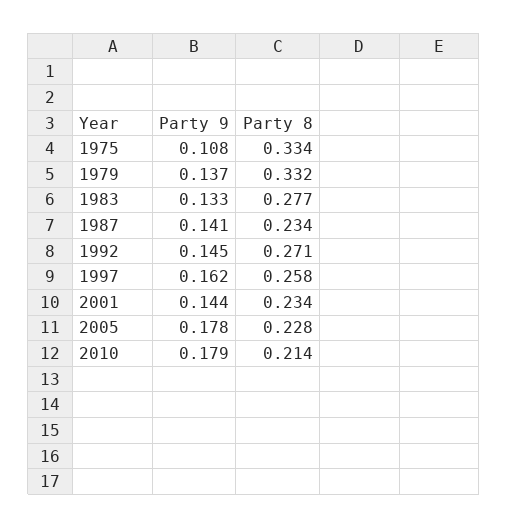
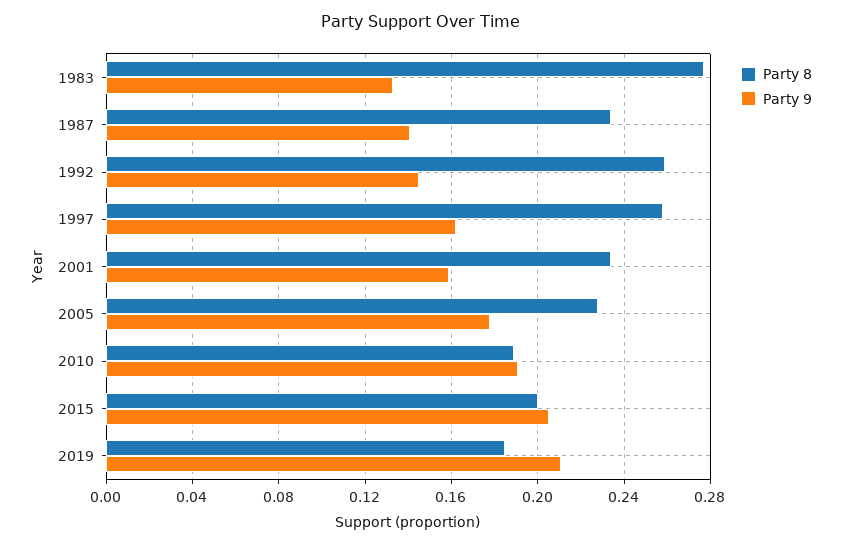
Party 9, 1975: 0.108 -> none
Party 8, 1975: 0.334 -> none
Party 9, 1979: 0.137 -> none
Party 8, 1979: 0.332 -> none
Party 8, 1992: 0.271 -> 0.26
Party 9, 2001: 0.144 -> 0.16
Party 9, 2010: 0.179 -> 0.19
Party 8, 2010: 0.214 -> 0.19
Party 8, 2015: none -> 0.2
Party 9, 2015: none -> 0.205
Party 8, 2019: none -> 0.185
Party 9, 2019: none -> 0.21

